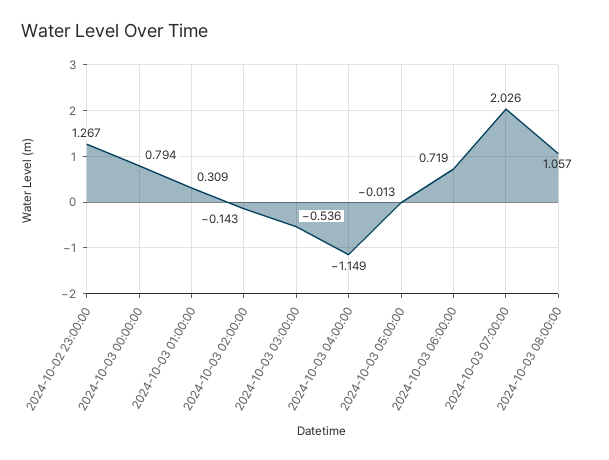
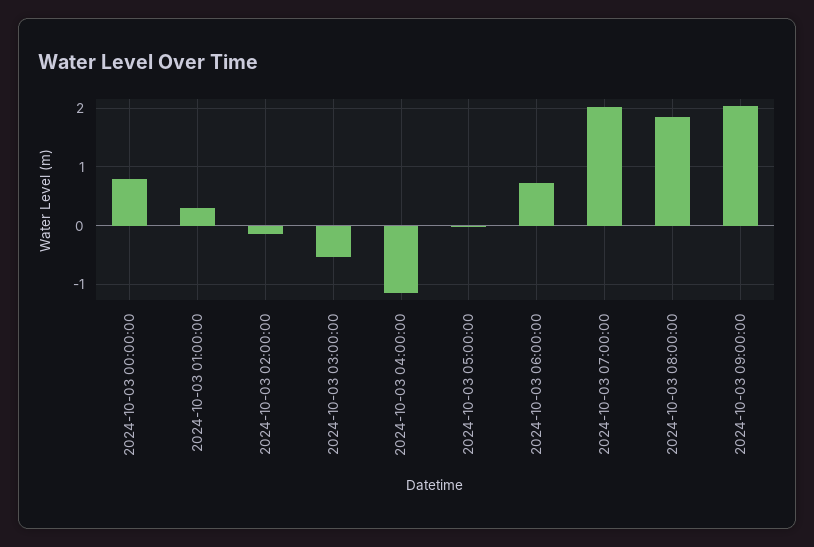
2024-10-02 23:00:00: 1.267 -> none
2024-10-03 08:00:00: 1.057 -> 1.8
2024-10-03 09:00:00: none -> 2

